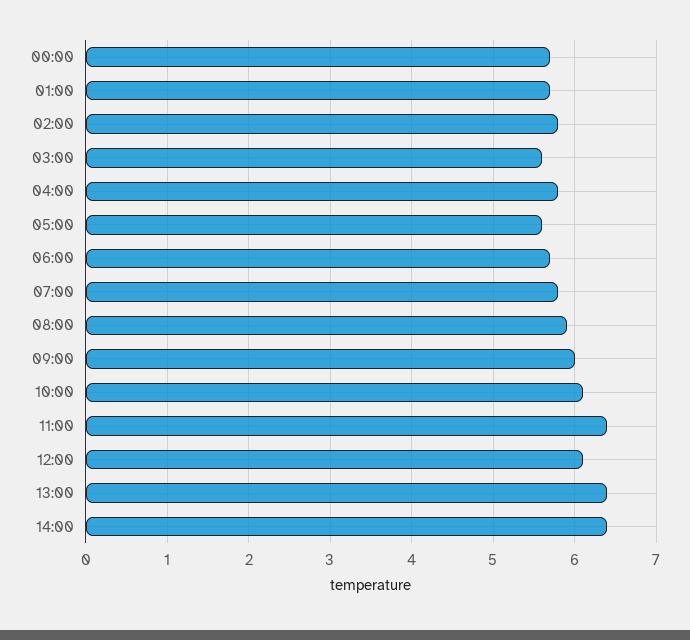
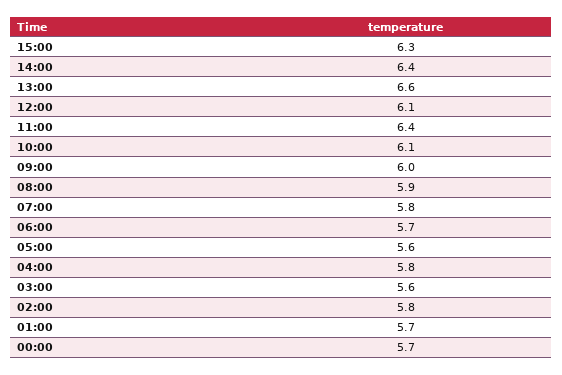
13:00: 6.4 -> 6.6
15:00: none -> 6.3

